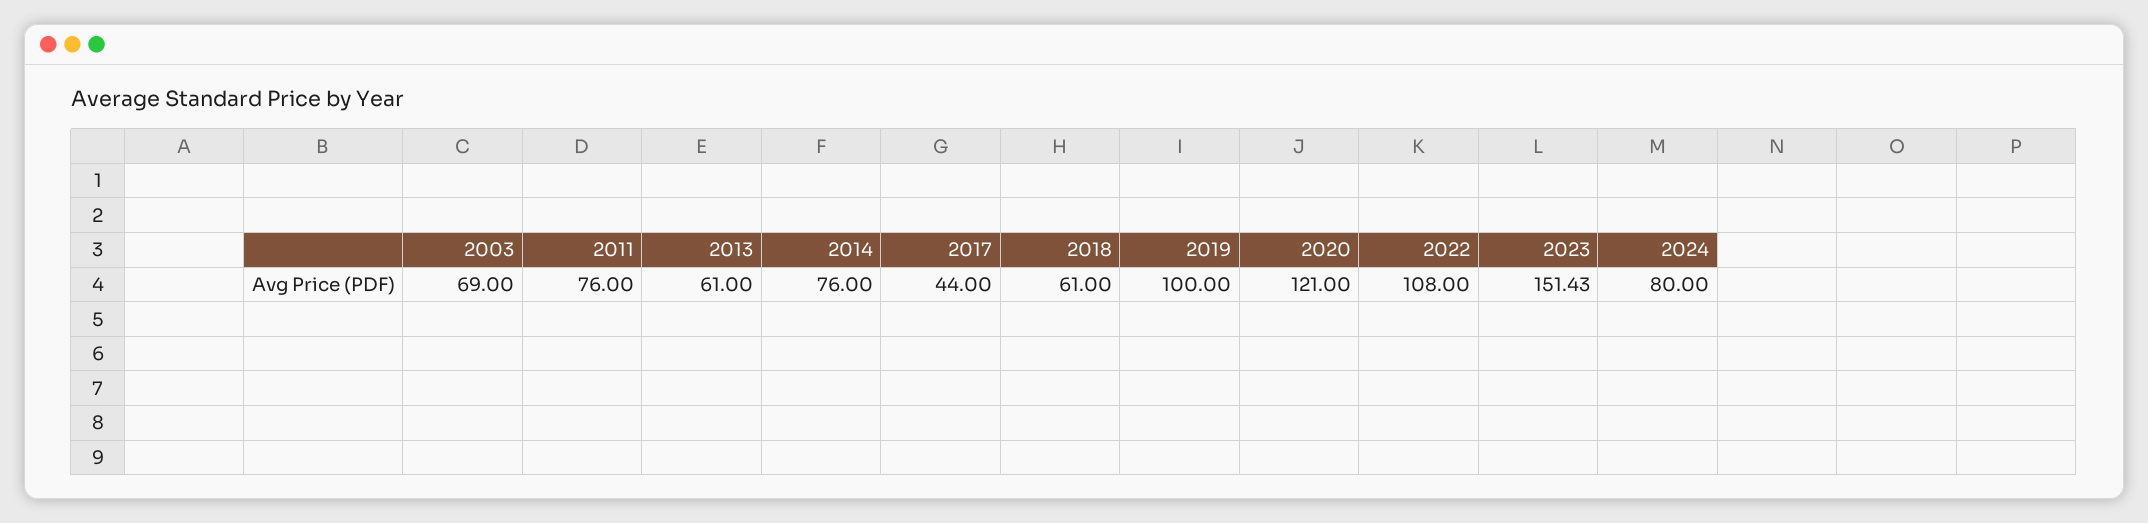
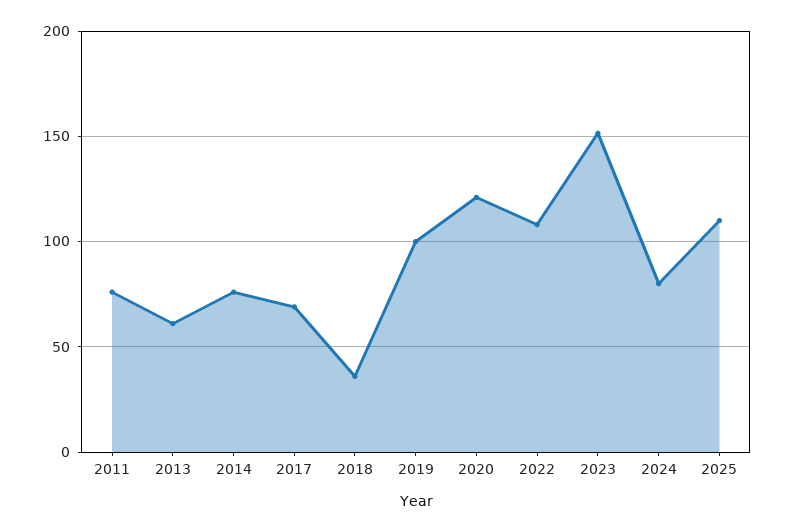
2003: 69 -> none
2017: 44 -> 70
2018: 61 -> 35
2025: none -> 110

